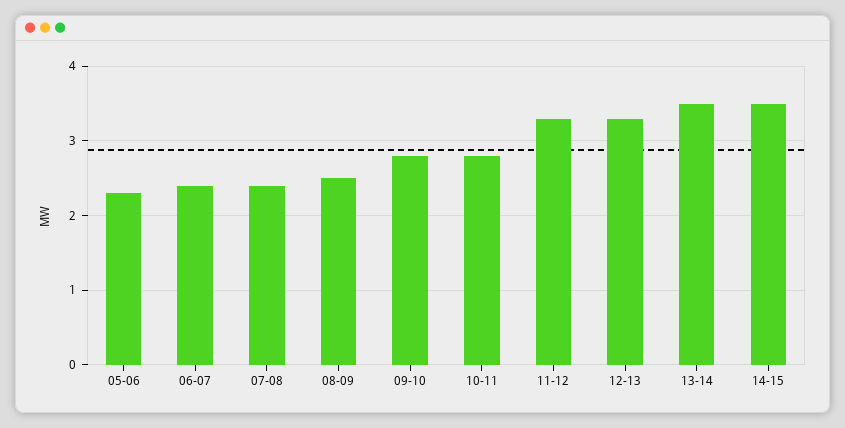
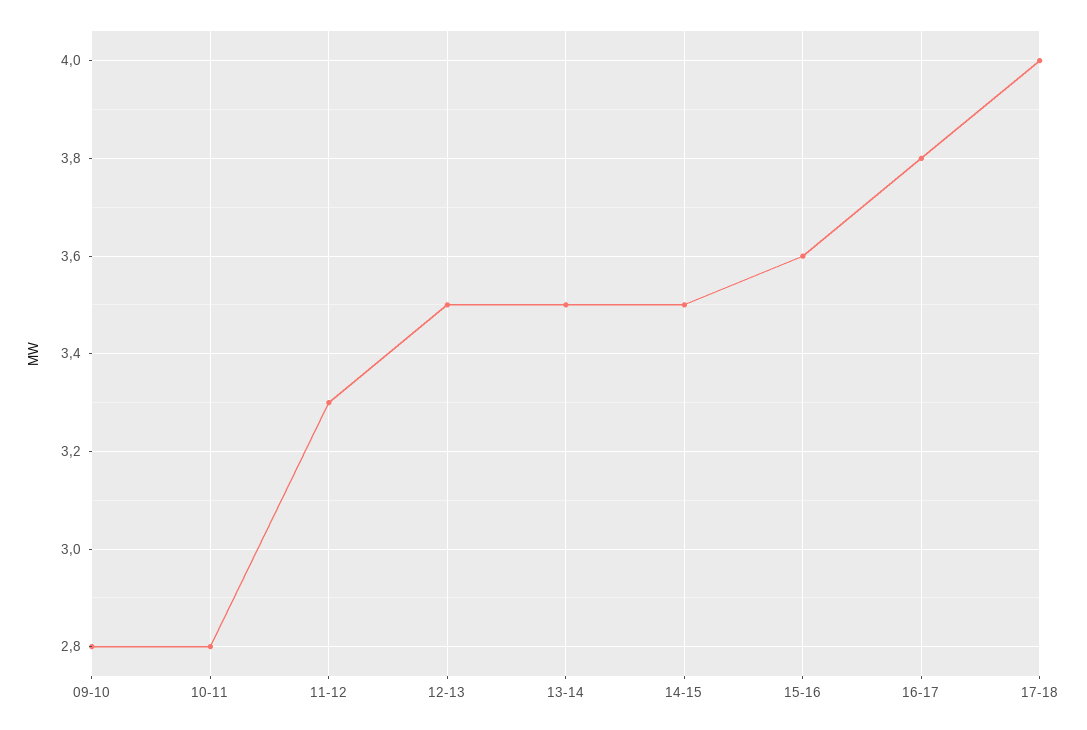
05-06: 2.3 -> none
06-07: 2.4 -> none
07-08: 2.4 -> none
08-09: 2.5 -> none
12-13: 3.3 -> 3.5
15-16: none -> 3.6
16-17: none -> 3.8
17-18: none -> 4

